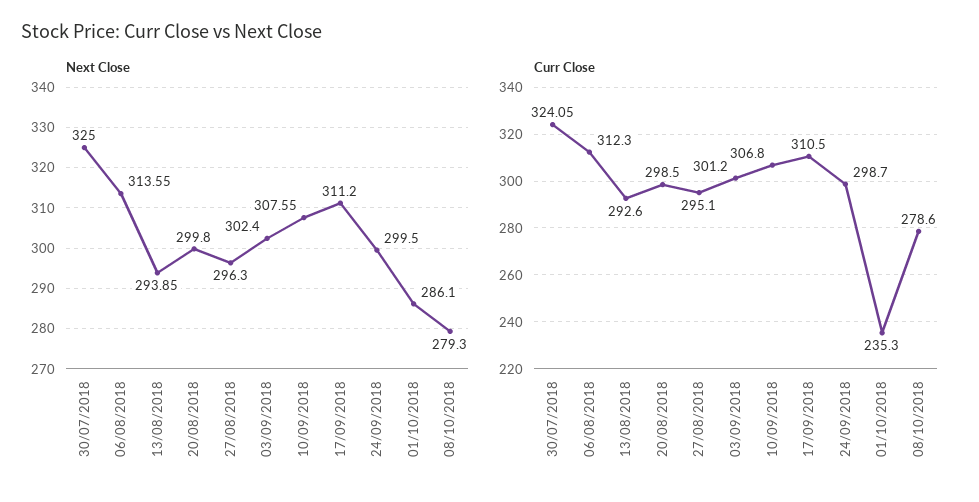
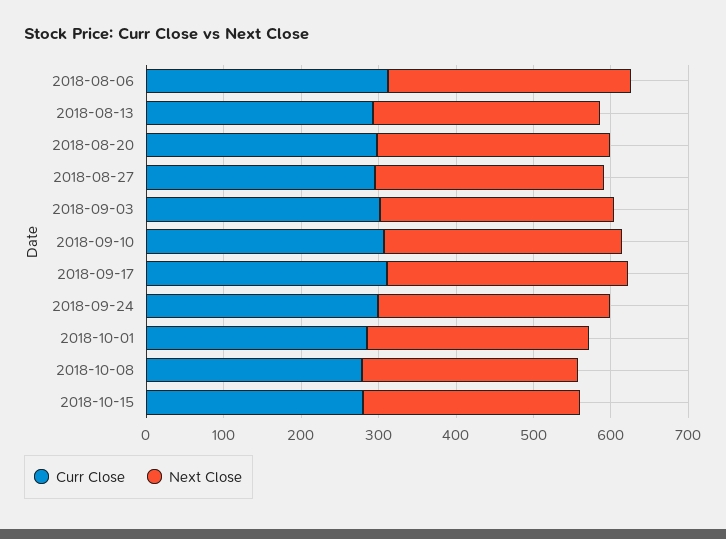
Next Close, 30/07/2018: 325 -> none
Curr Close, 30/07/2018: 324.05 -> none
Curr Close, 01/10/2018: 235.3 -> 280
Curr Close, 2018-10-15: none -> 280
Next Close, 2018-10-15: none -> 280

